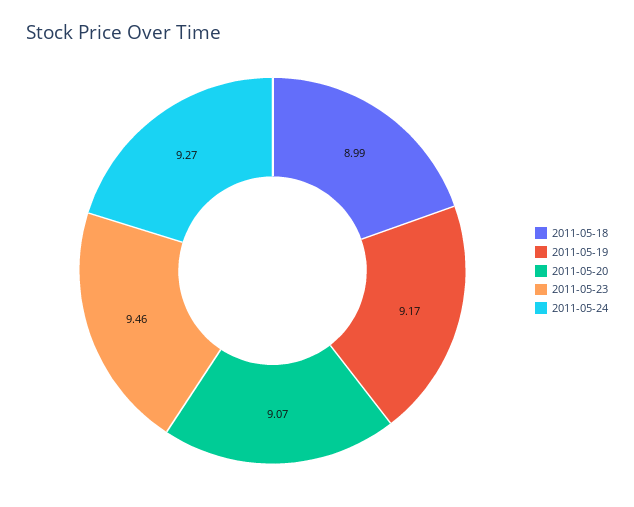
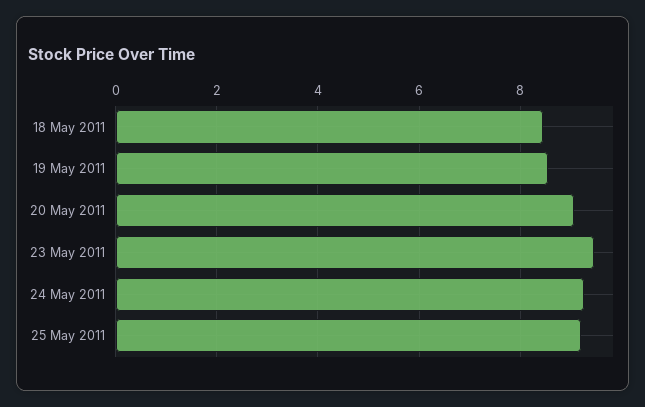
2011-05-18: 8.99 -> 8.4
2011-05-19: 9.17 -> 8.6
25 May 2011: none -> 9.2

